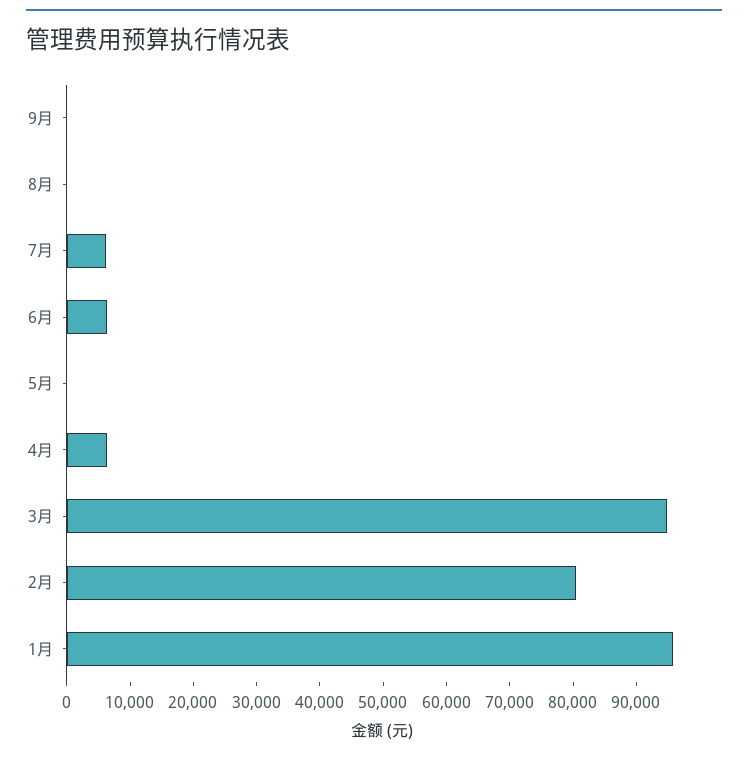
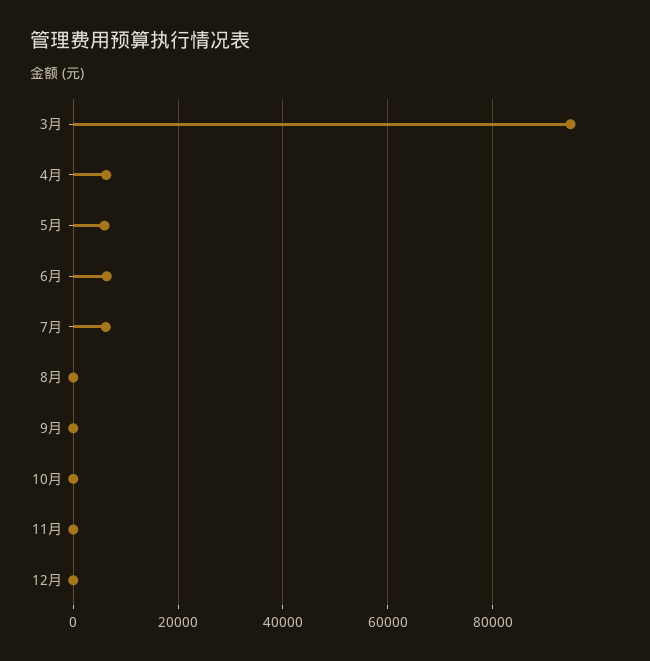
5月: 0 -> 6000
2月: 80000 -> none
1月: 96000 -> none
10月: none -> 0
11月: none -> 0
12月: none -> 0

